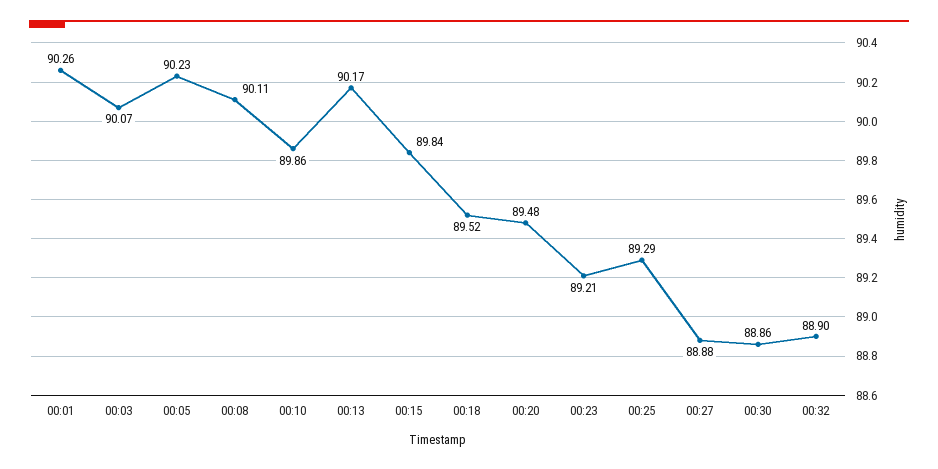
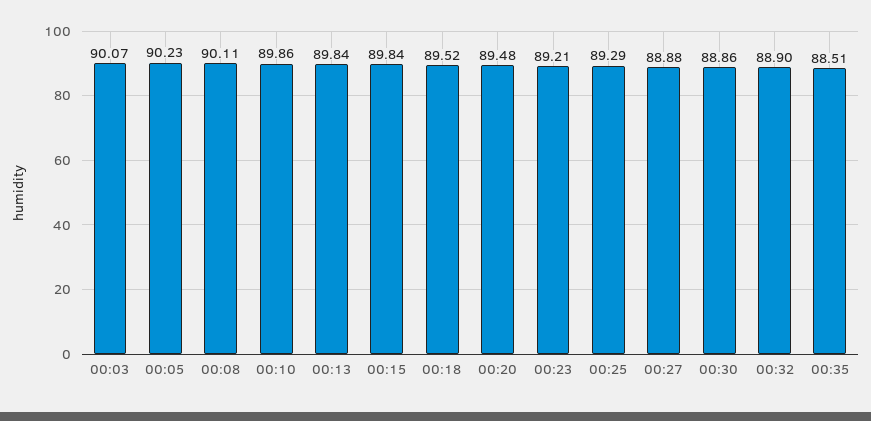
00:01: 90.26 -> none
00:13: 90.17 -> 89.84
00:35: none -> 88.51

